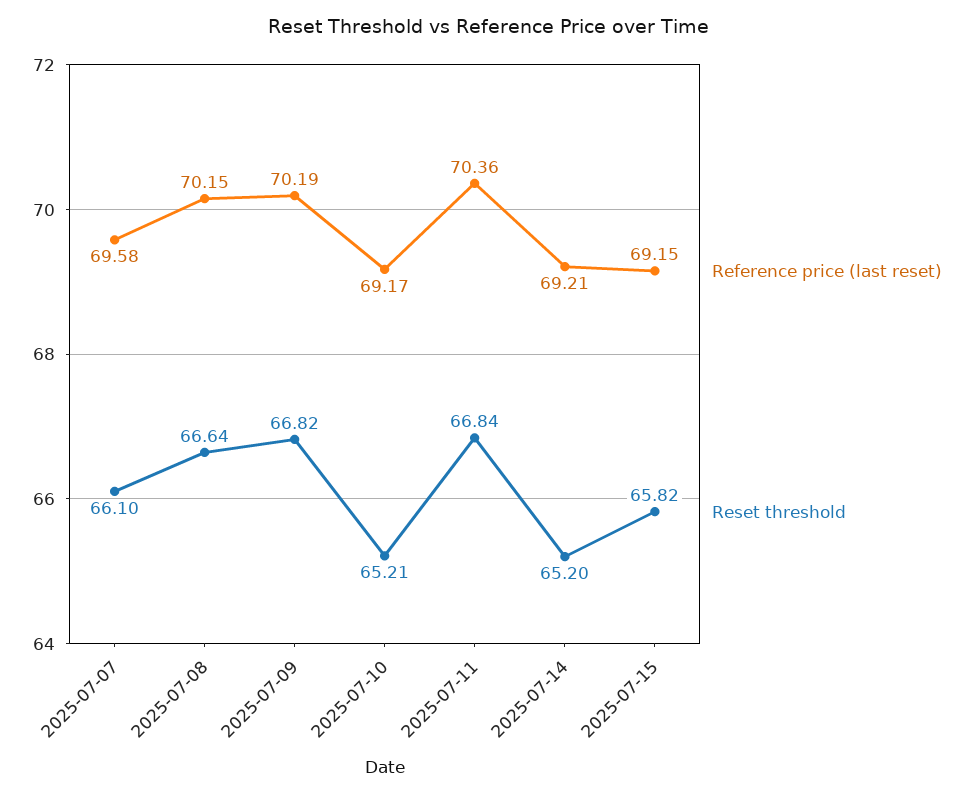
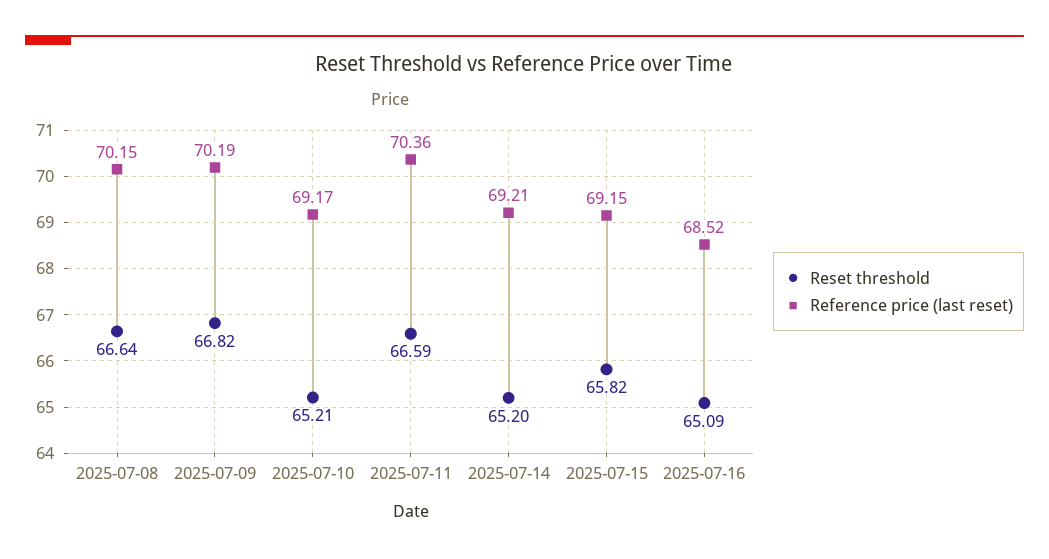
Reference price (last reset), 2025-07-07: 69.58 -> none
Reset threshold, 2025-07-07: 66.1 -> none
Reset threshold, 2025-07-11: 66.84 -> 66.59
Reset threshold, 2025-07-16: none -> 65.09
Reference price (last reset), 2025-07-16: none -> 68.52

